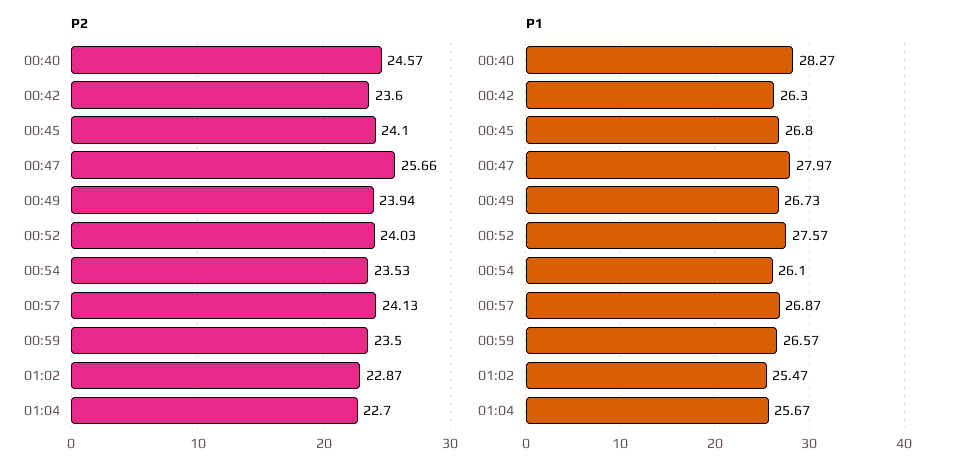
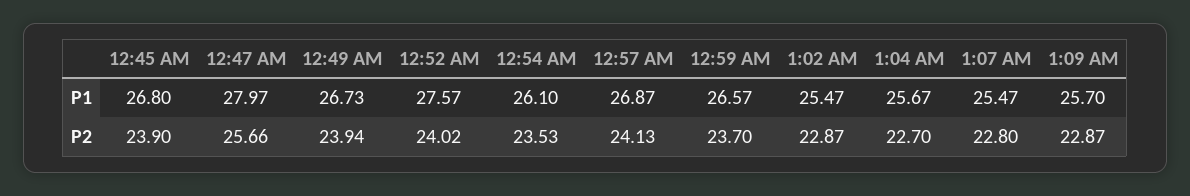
P2, 00:40: 24.57 -> none
P2, 00:42: 23.6 -> none
P2, 00:45: 24.1 -> 23.9
P2, 00:52: 24.03 -> 24.02
P2, 00:59: 23.5 -> 23.7
P1, 00:40: 28.27 -> none
P1, 00:42: 26.3 -> none
P1, 1:07 AM: none -> 25.47
P1, 1:09 AM: none -> 25.7
P2, 1:07 AM: none -> 22.8
P2, 1:09 AM: none -> 22.87

